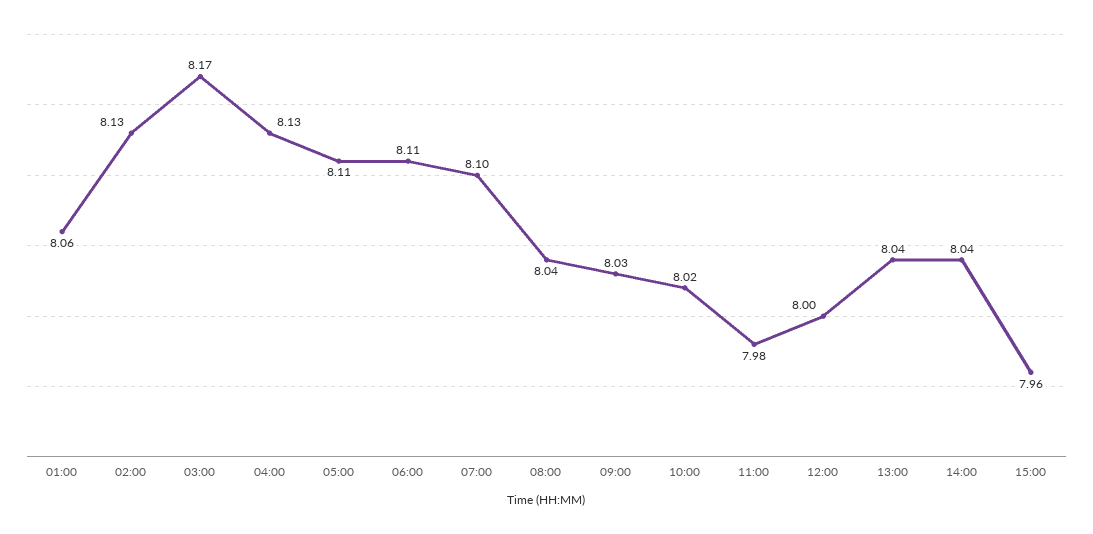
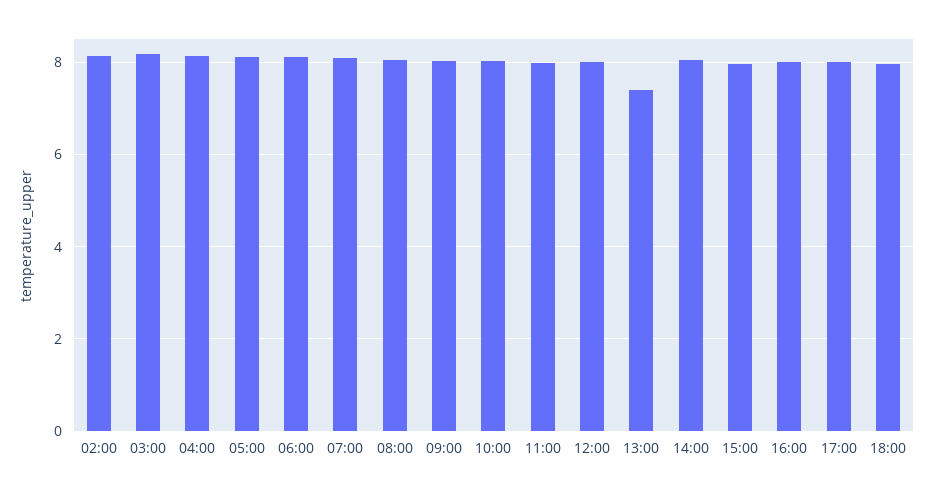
01:00: 8.06 -> none
13:00: 8.04 -> 7.4
16:00: none -> 8
17:00: none -> 8
18:00: none -> 8

